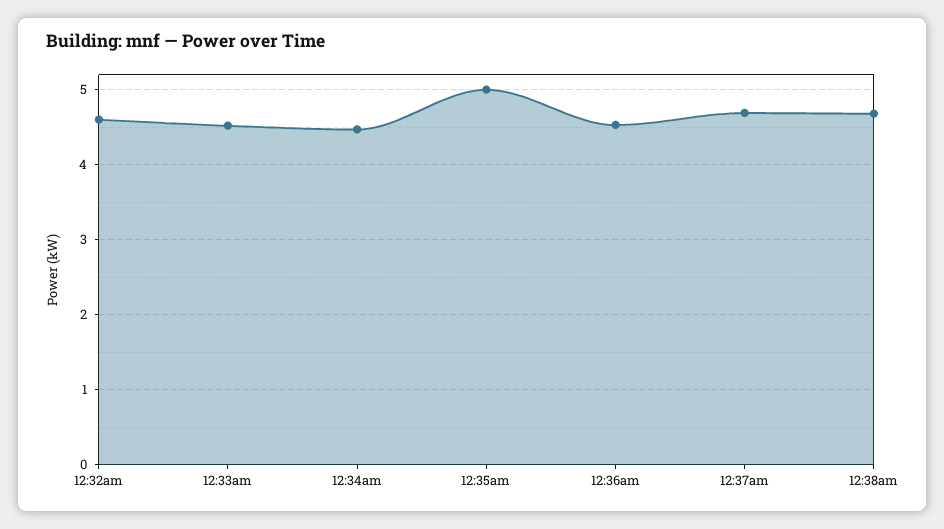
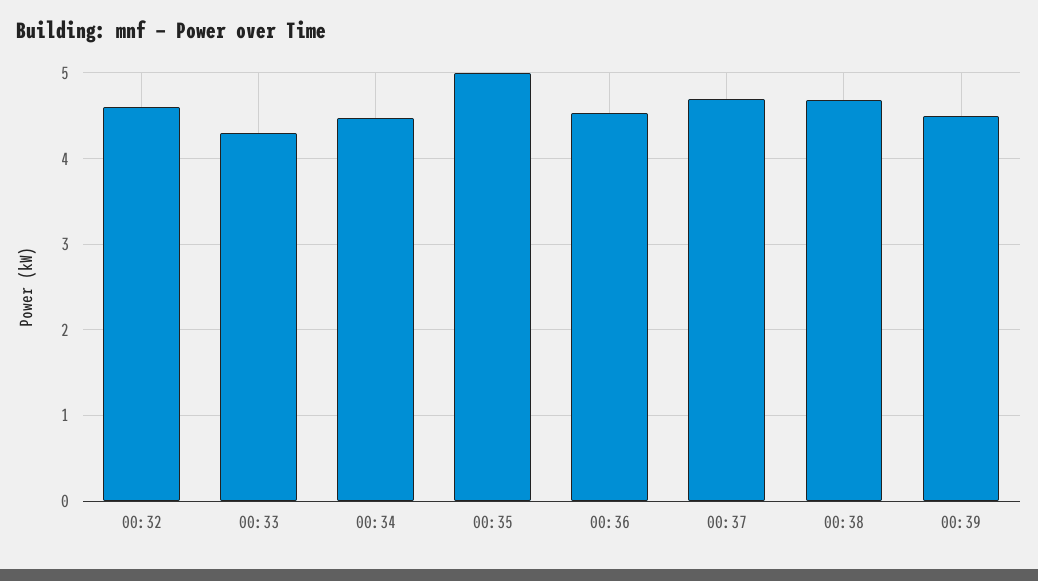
12:33am: 4.5 -> 4.3
00:39: none -> 4.5

